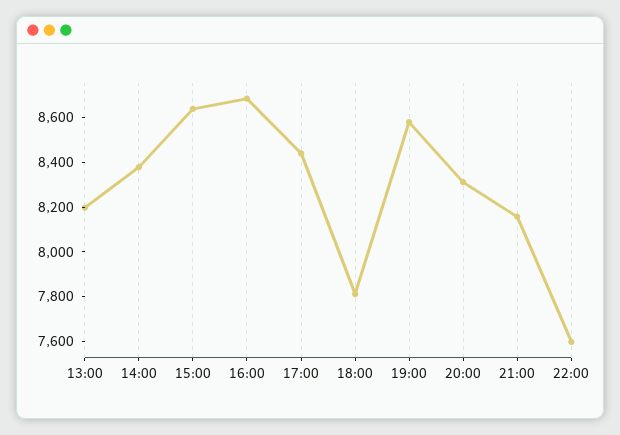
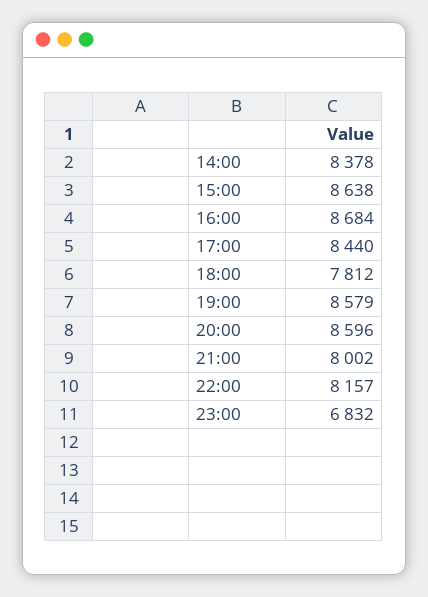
13:00: 8200 -> none
20:00: 8300 -> 8596
21:00: 8150 -> 8002
22:00: 7600 -> 8157
23:00: none -> 6832

